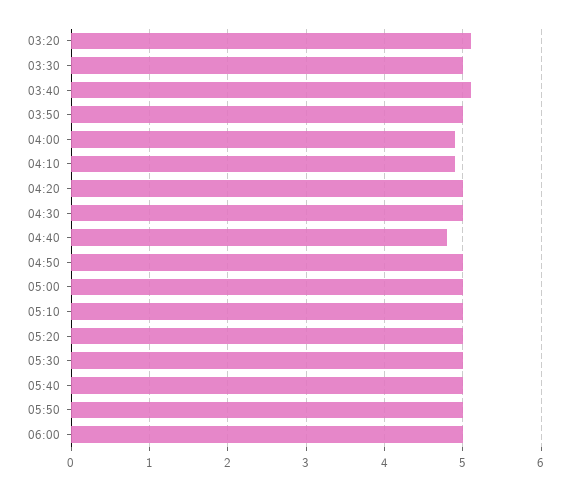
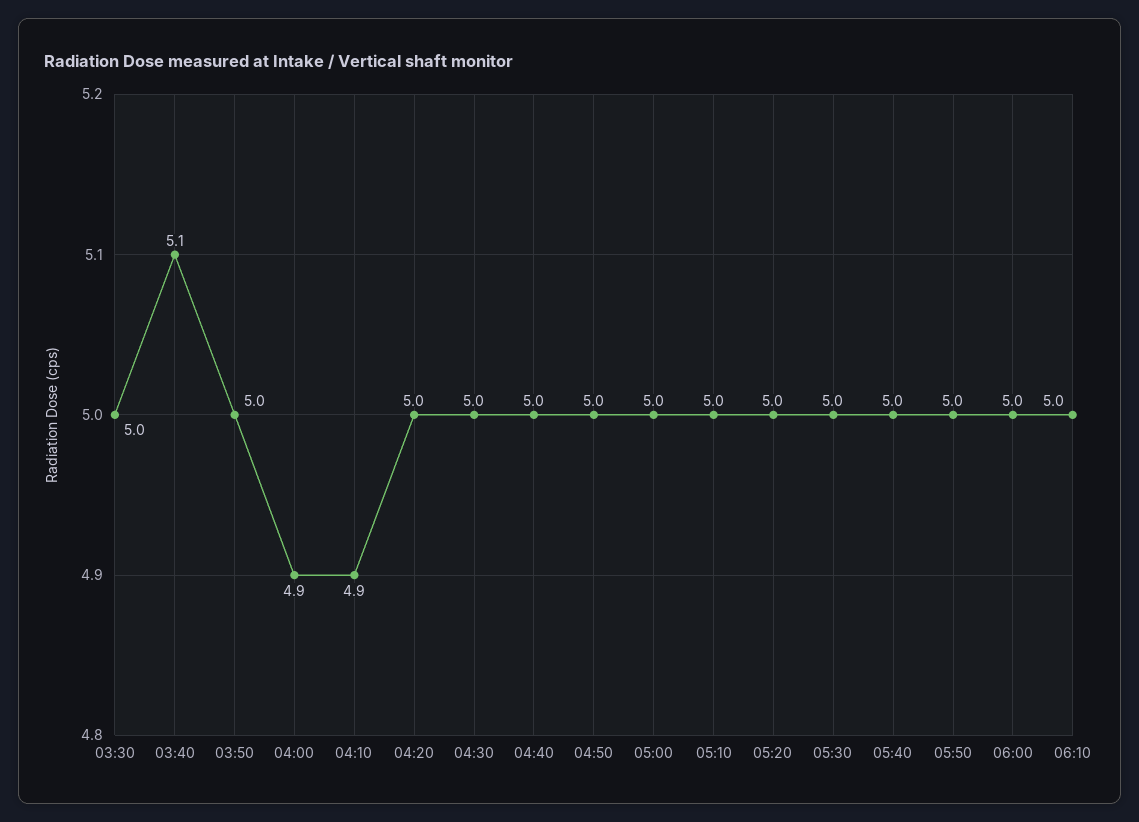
03:20: 5.1 -> none
04:40: 4.8 -> 5
06:10: none -> 5

